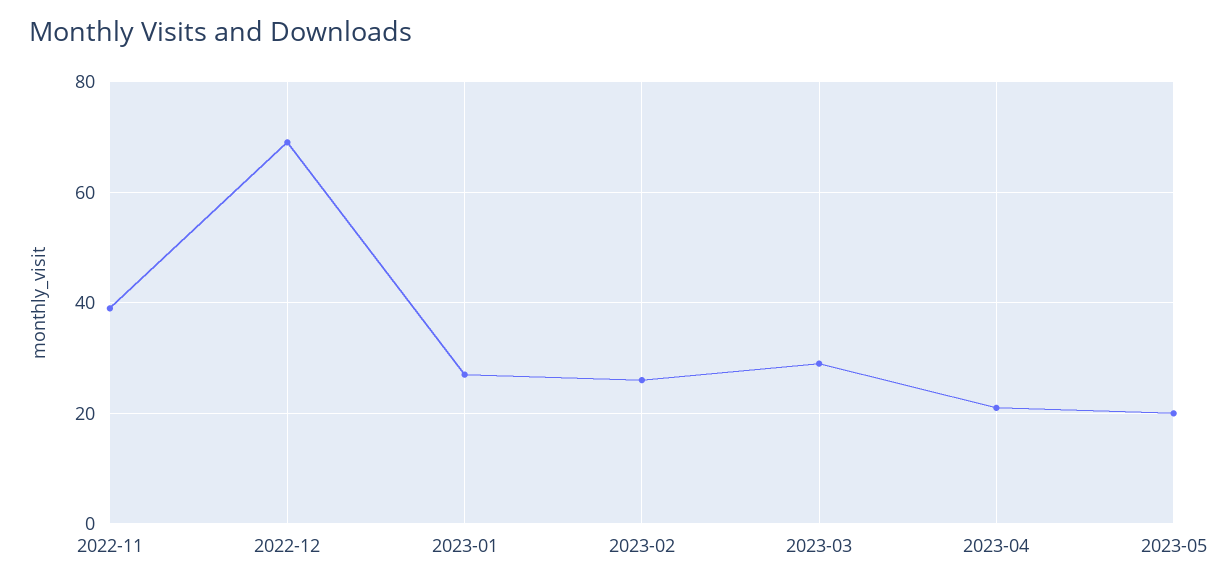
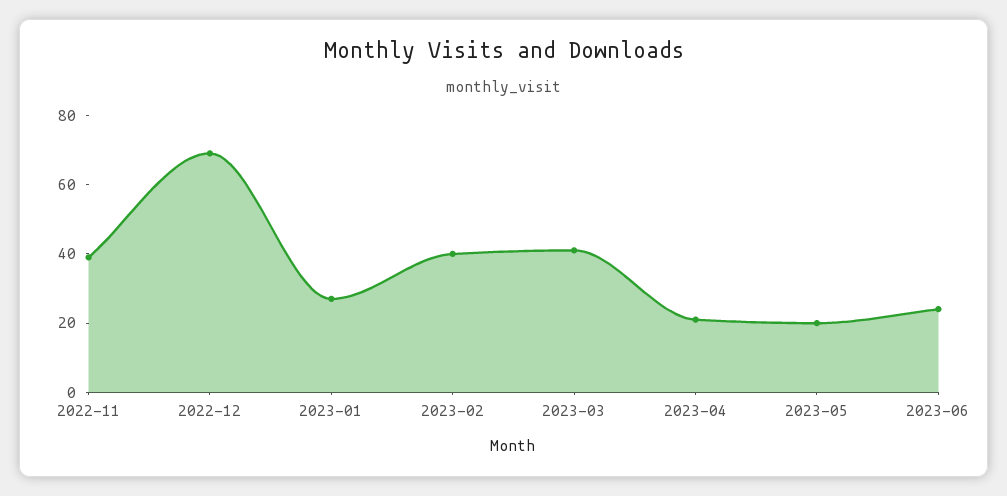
2023-02: 25 -> 40
2023-03: 30 -> 40
2023-06: none -> 25

